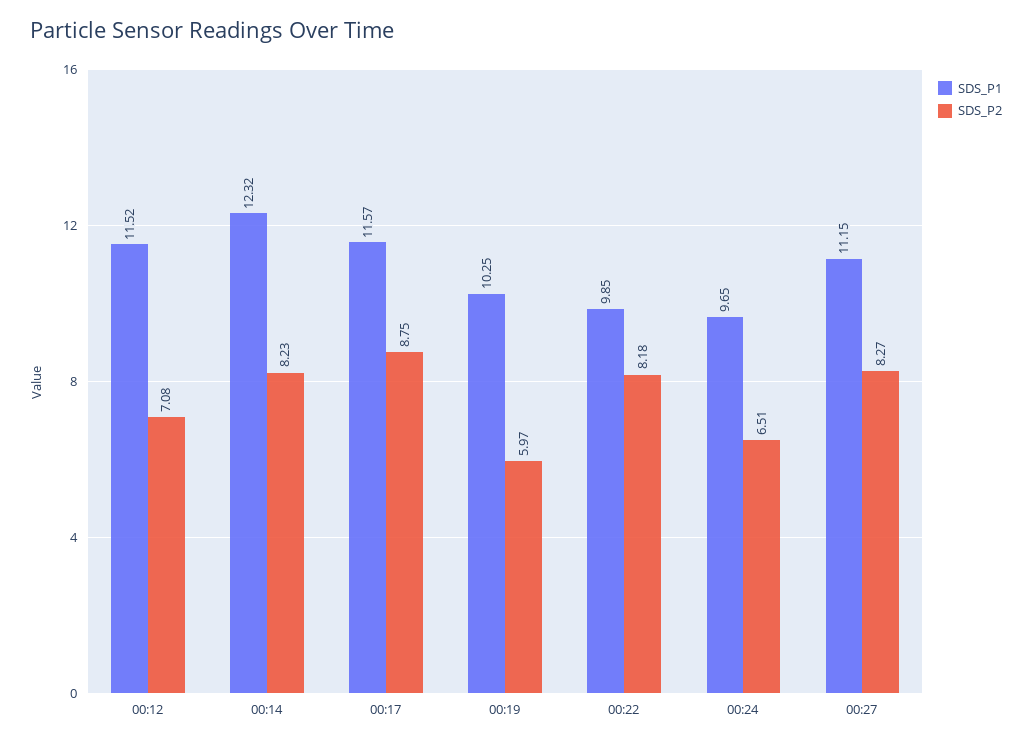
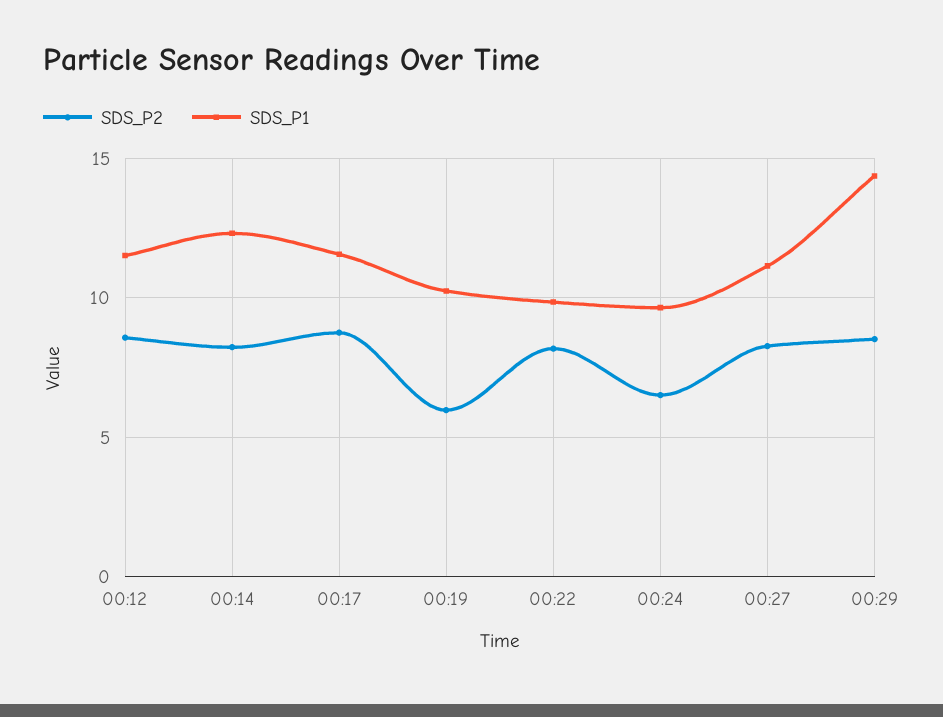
SDS_P2, 00:12: 7.08 -> 8.5
SDS_P2, 00:29: none -> 8.5
SDS_P1, 00:29: none -> 14.5

